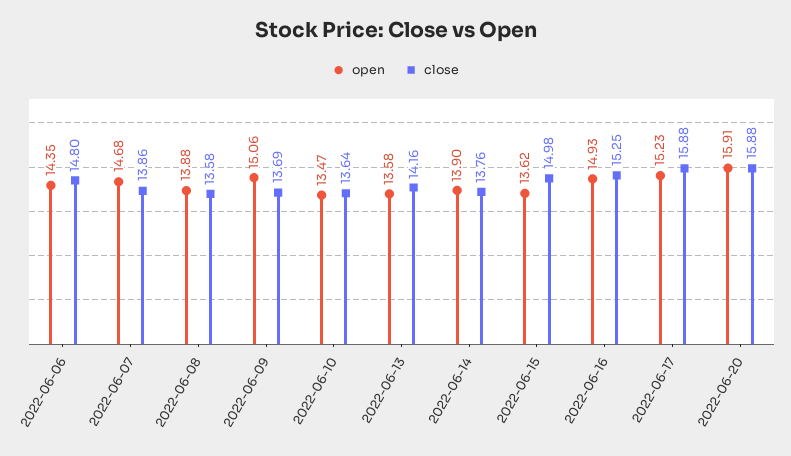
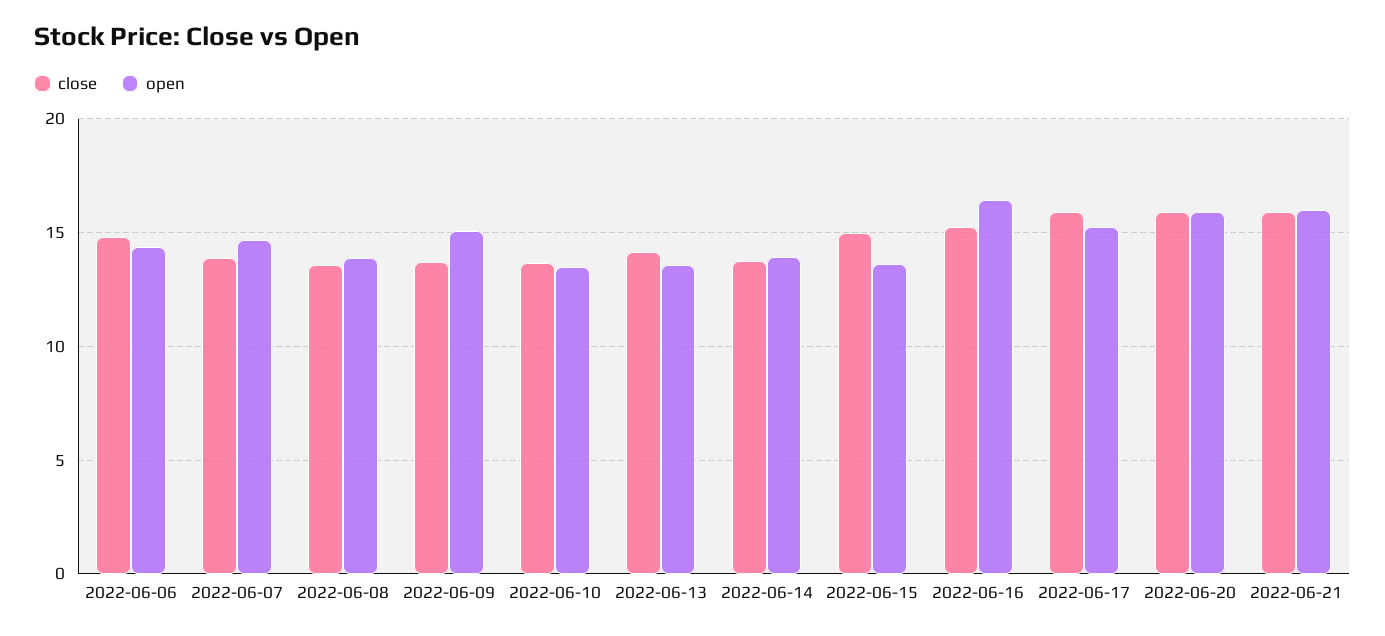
open, 2022-06-16: 14.93 -> 16.5
close, 2022-06-21: none -> 16
open, 2022-06-21: none -> 16

